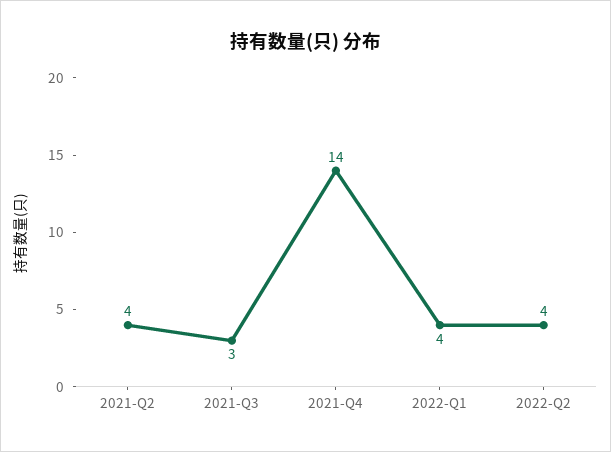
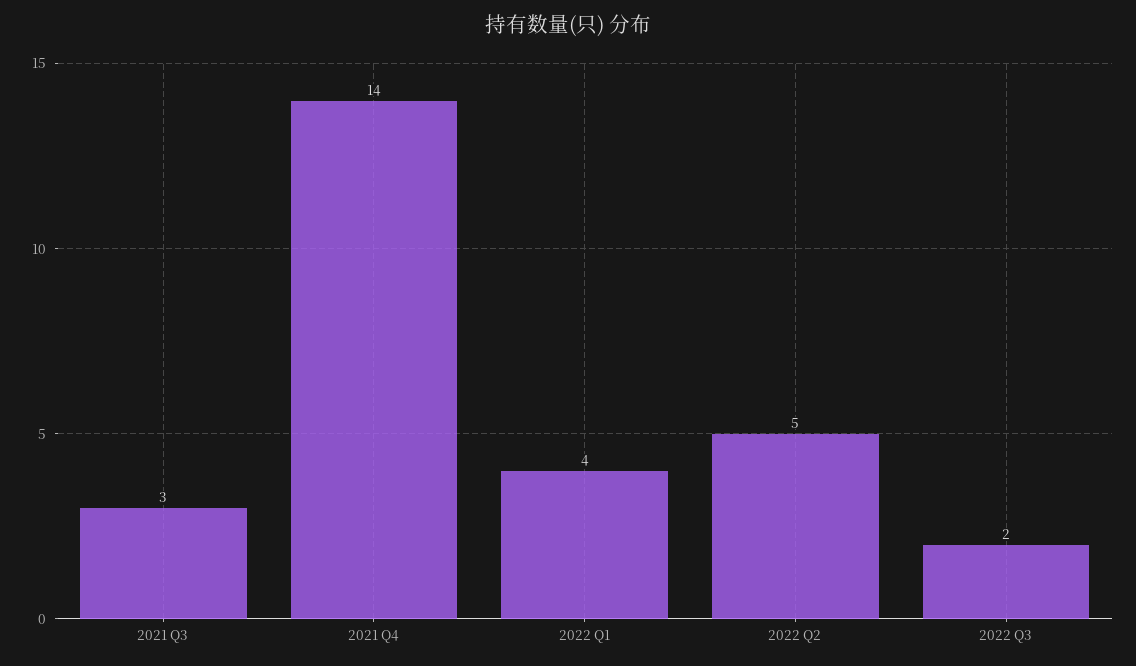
2021-Q2: 4 -> none
2022-Q2: 4 -> 5
2022 Q3: none -> 2

